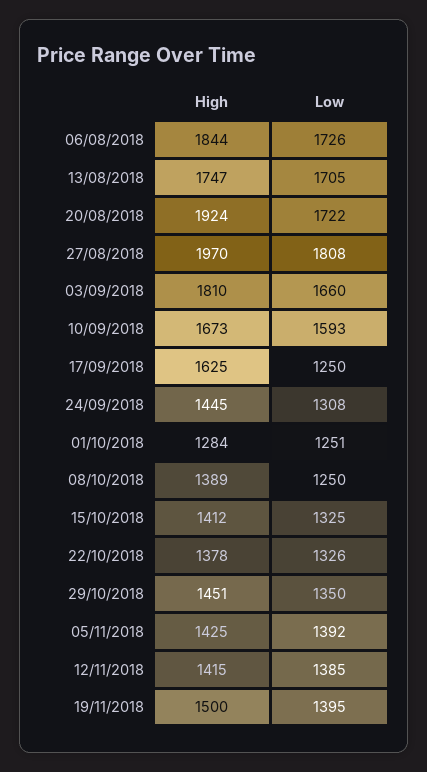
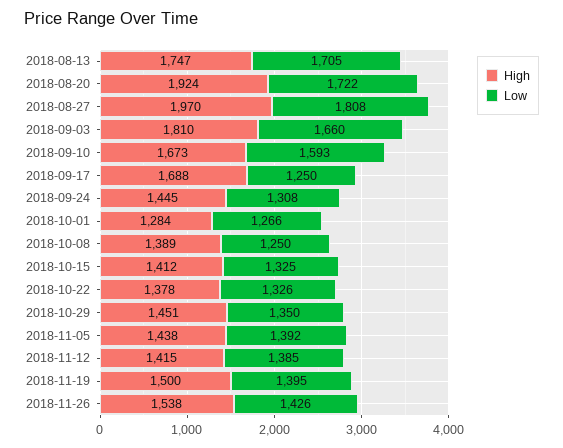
High, 06/08/2018: 1844 -> none
Low, 06/08/2018: 1726 -> none
High, 17/09/2018: 1625 -> 1688
Low, 01/10/2018: 1251 -> 1266
High, 05/11/2018: 1425 -> 1438
High, 2018-11-26: none -> 1538
Low, 2018-11-26: none -> 1426

